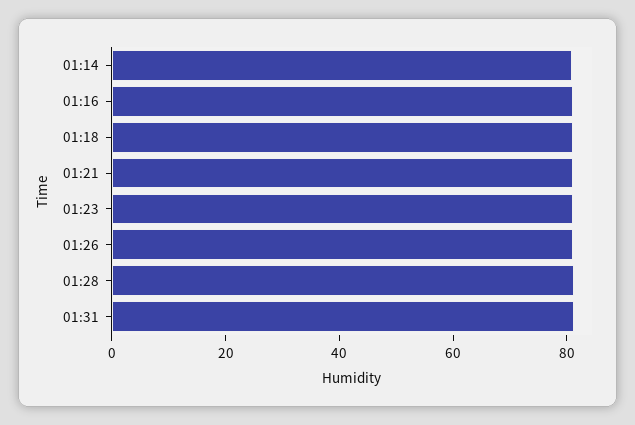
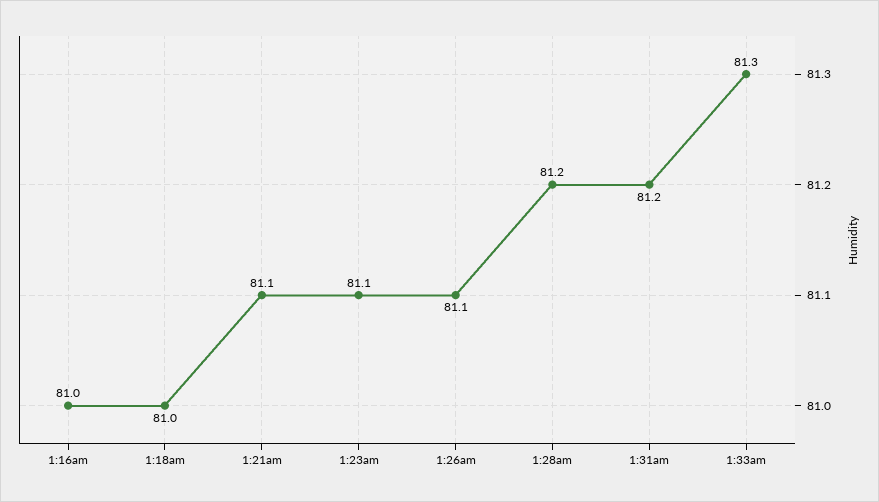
01:14: 80 -> none
1:33am: none -> 81.3

